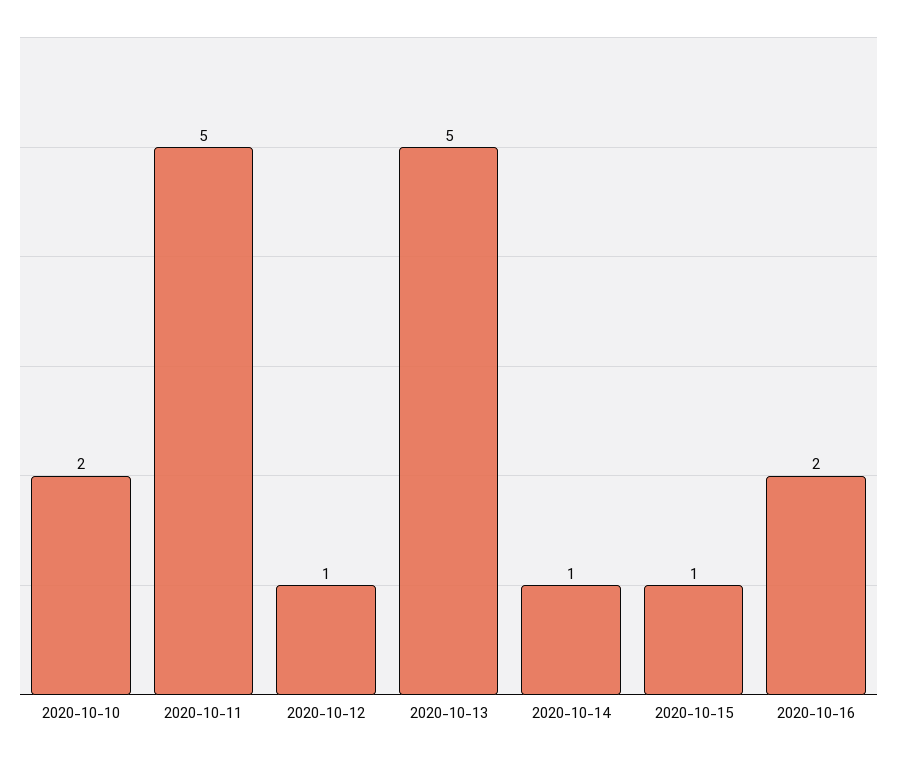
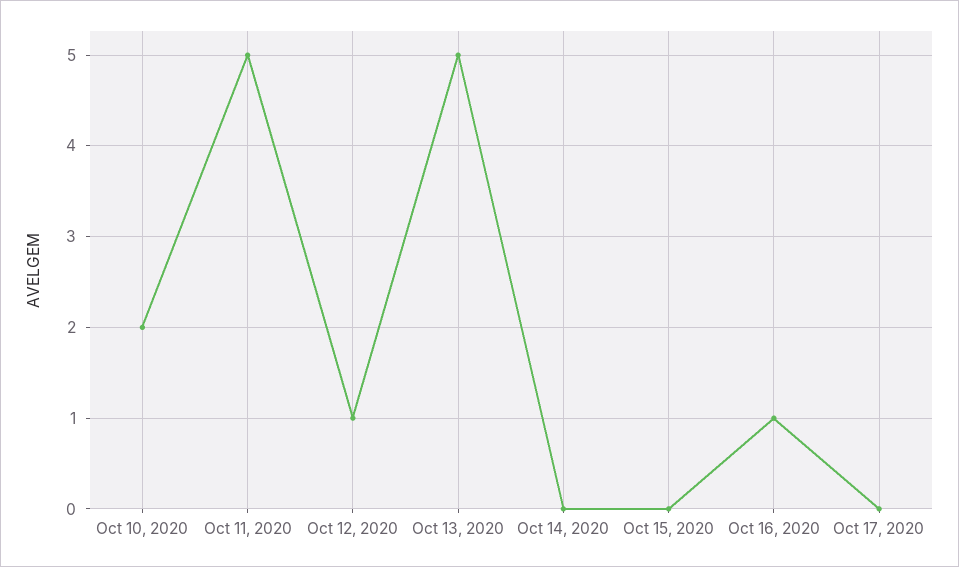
2020-10-14: 1 -> 0
2020-10-15: 1 -> 0
2020-10-16: 2 -> 1
Oct 17, 2020: none -> 0

